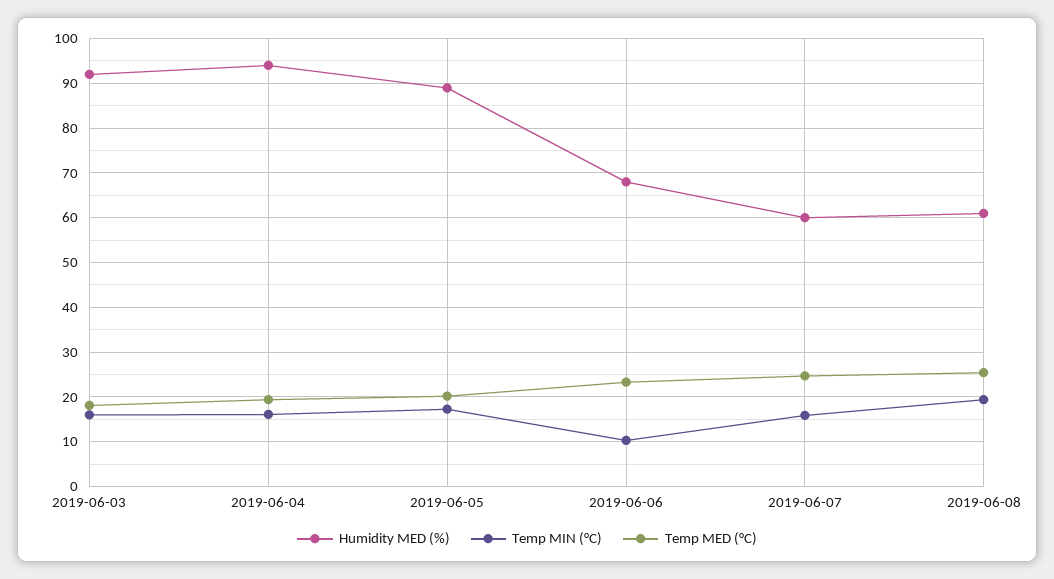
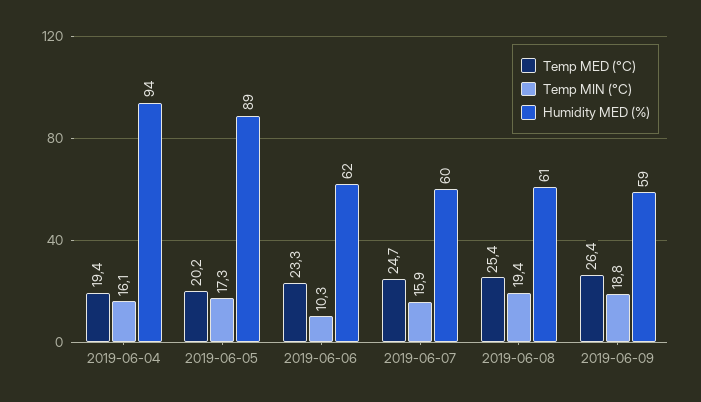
Humidity MED (%), 2019-06-03: 92 -> none
Temp MIN (°C), 2019-06-03: 16 -> none
Temp MED (°C), 2019-06-03: 18 -> none
Humidity MED (%), 2019-06-06: 68 -> 62
Temp MED (°C), 2019-06-09: none -> 26.4
Temp MIN (°C), 2019-06-09: none -> 18.8
Humidity MED (%), 2019-06-09: none -> 59

